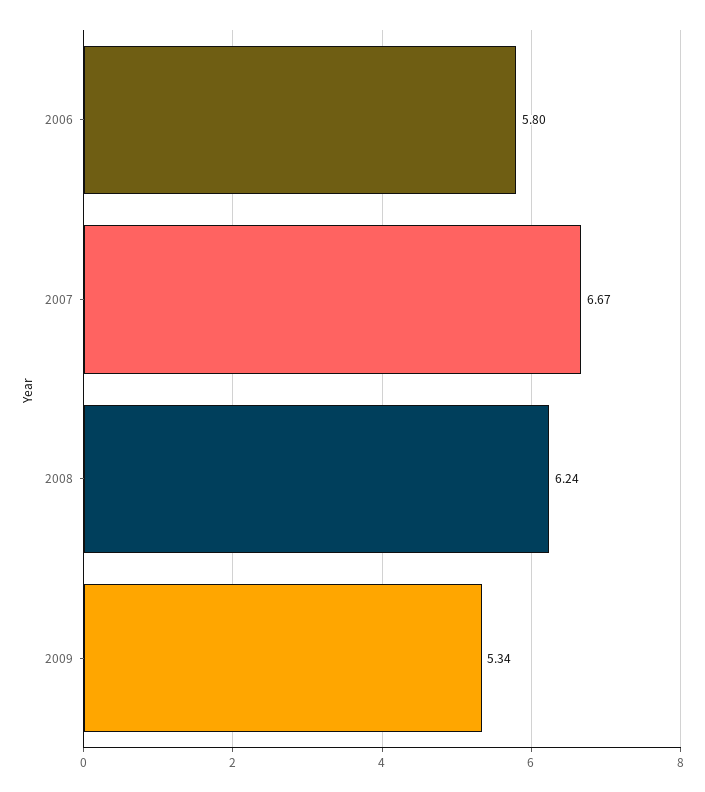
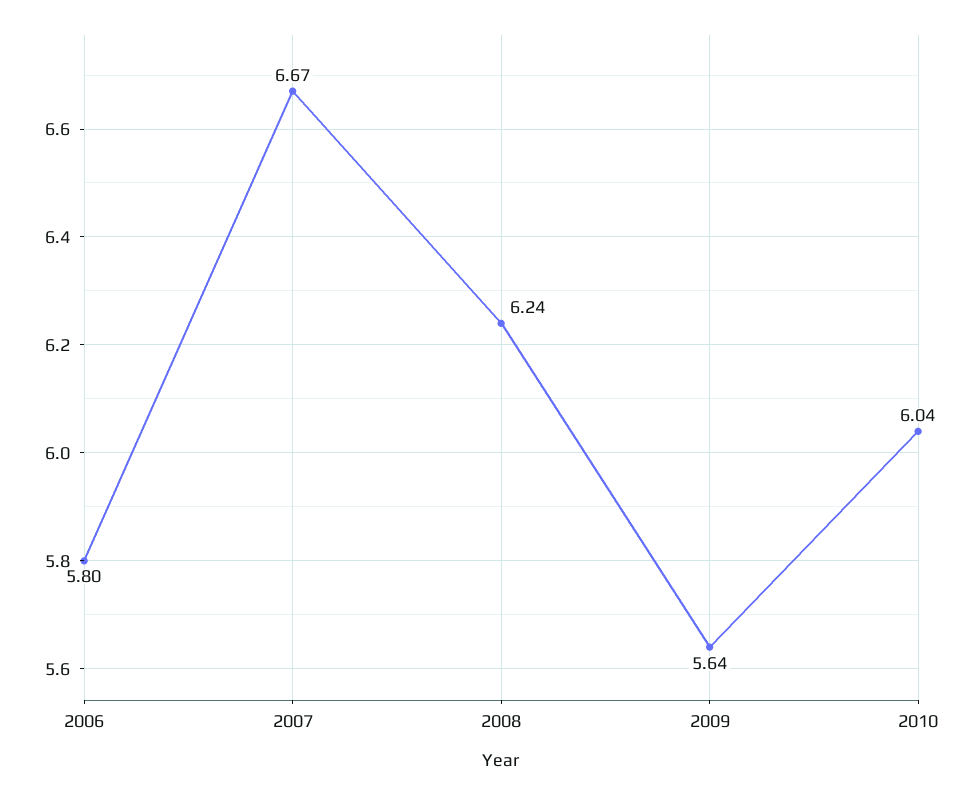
2009: 5.34 -> 5.64
2010: none -> 6.04

